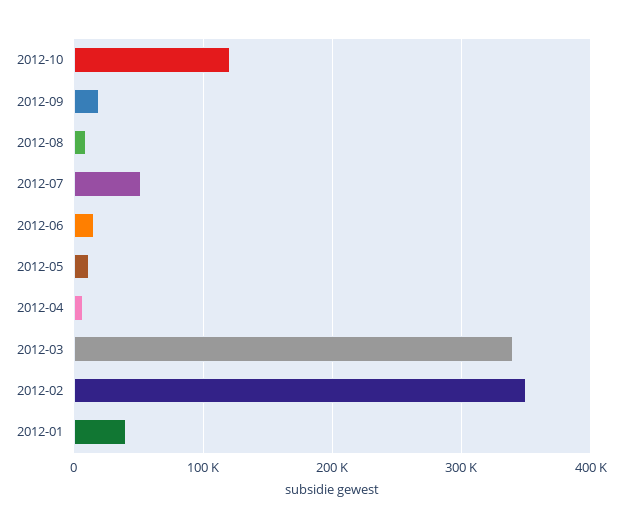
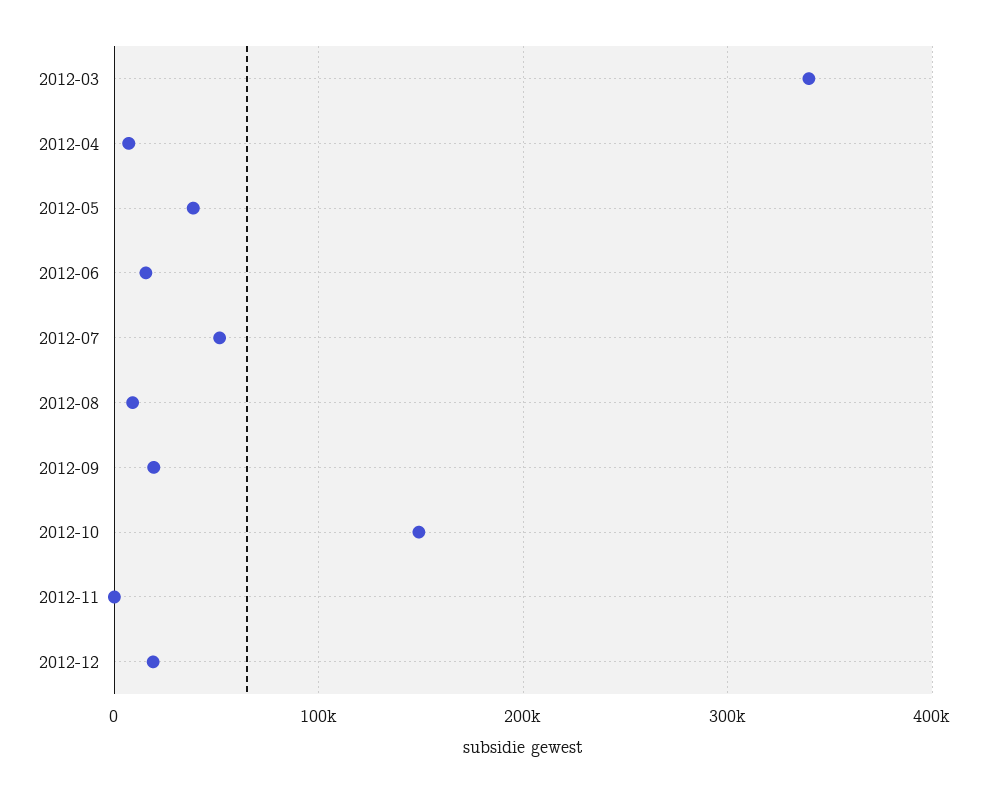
2012-10: 120000 -> 150000
2012-05: 10000 -> 40000
2012-02: 350000 -> none
2012-01: 40000 -> none
2012-11: none -> 0
2012-12: none -> 20000

